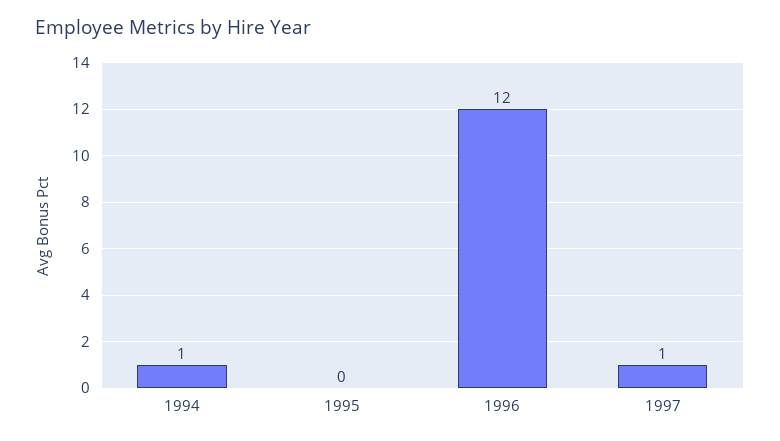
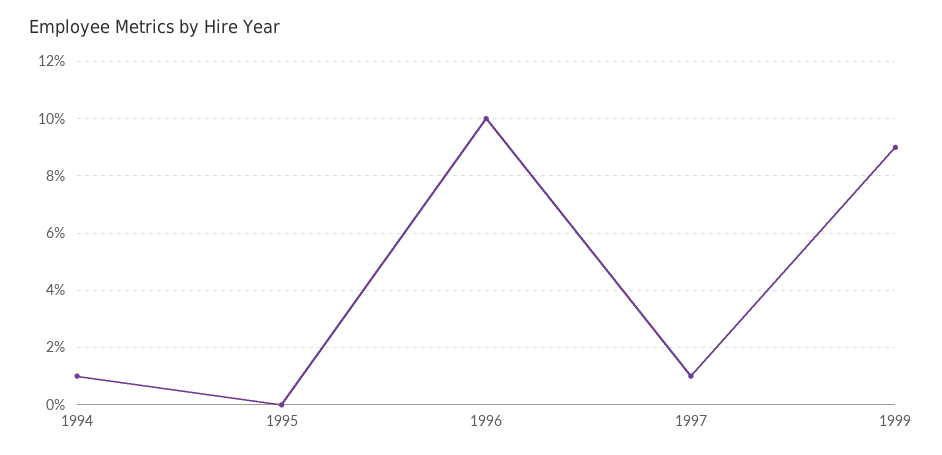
1996: 12 -> 10
1999: none -> 9

